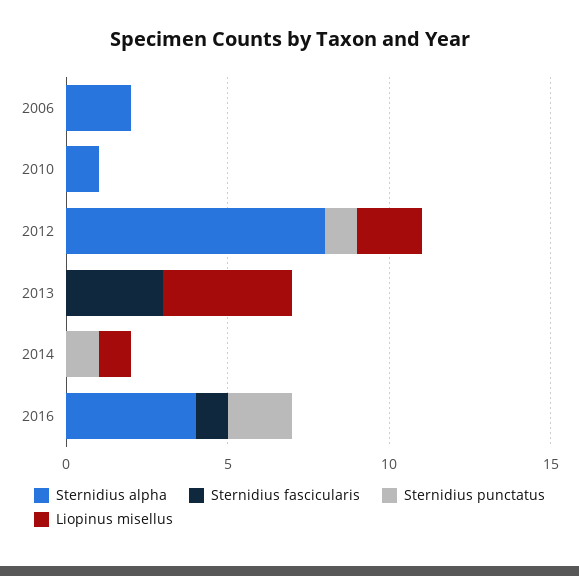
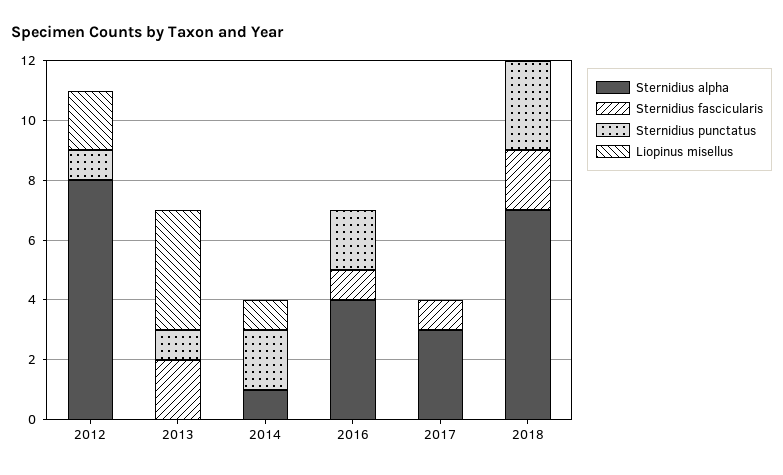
Sternidius alpha, 2006: 2 -> none
Sternidius fascicularis, 2006: 0 -> none
Sternidius punctatus, 2006: 0 -> none
Liopinus misellus, 2006: 0 -> none
Sternidius alpha, 2010: 1 -> none
Sternidius fascicularis, 2010: 0 -> none
Sternidius punctatus, 2010: 0 -> none
Liopinus misellus, 2010: 0 -> none
Sternidius fascicularis, 2013: 3 -> 2
Sternidius punctatus, 2013: 0 -> 1
Sternidius alpha, 2014: 0 -> 1
Sternidius punctatus, 2014: 1 -> 2
Sternidius alpha, 2017: none -> 3
Sternidius fascicularis, 2017: none -> 1
Sternidius punctatus, 2017: none -> 0
Liopinus misellus, 2017: none -> 0
Sternidius alpha, 2018: none -> 7
Sternidius fascicularis, 2018: none -> 2
Sternidius punctatus, 2018: none -> 3
Liopinus misellus, 2018: none -> 0

